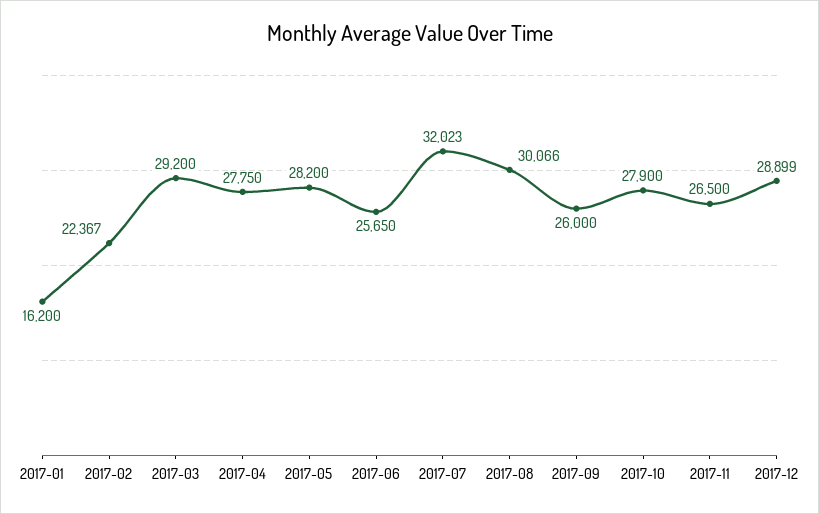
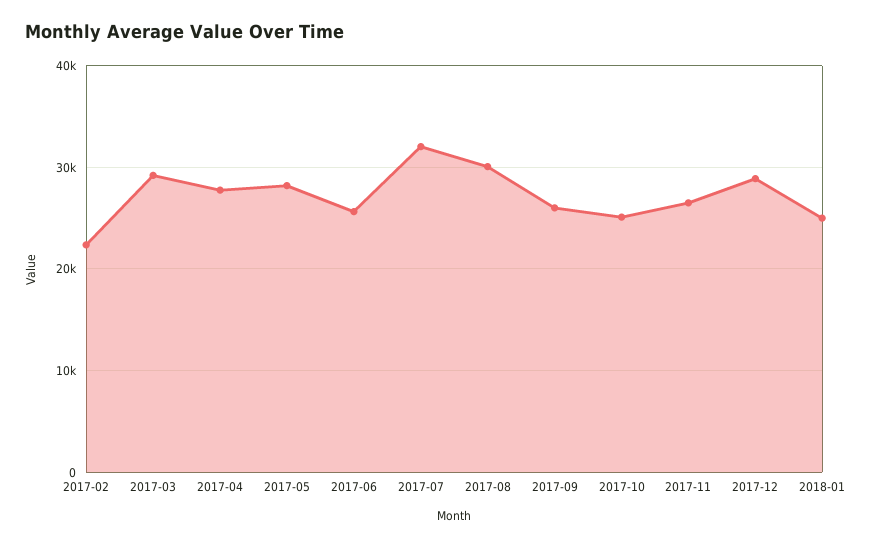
2017-01: 16200 -> none
2017-10: 27900 -> 25000
2018-01: none -> 25000

